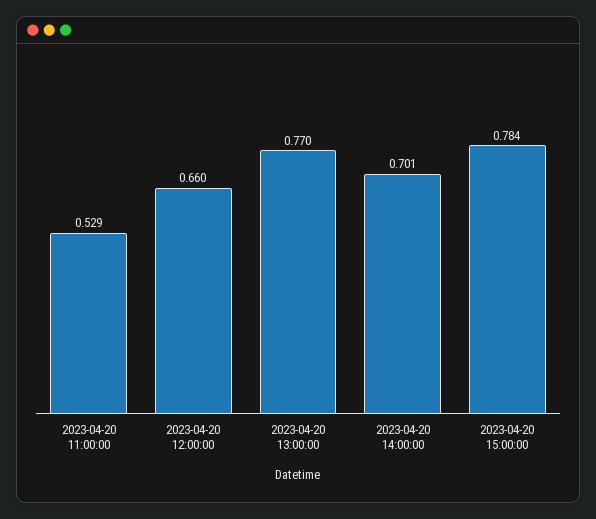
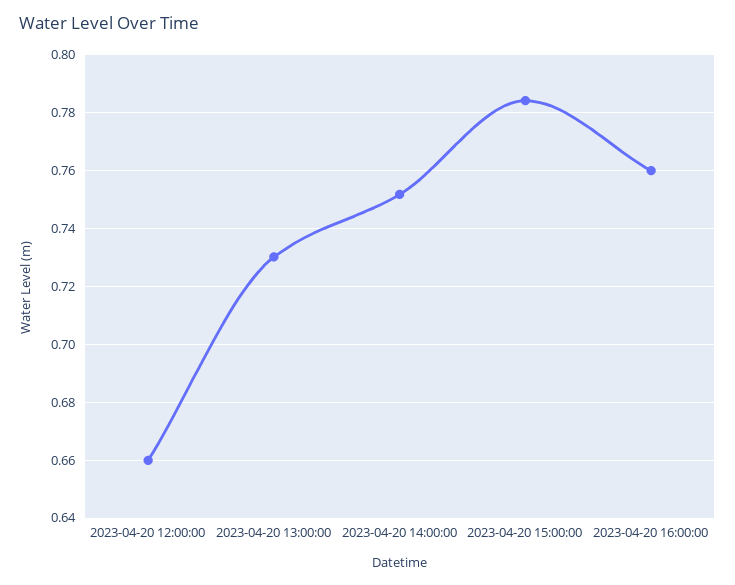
2023-04-20 11:00:00: 0.529 -> none
2023-04-20 13:00:00: 0.77 -> 0.73
2023-04-20 14:00:00: 0.701 -> 0.7525
2023-04-20 16:00:00: none -> 0.76

